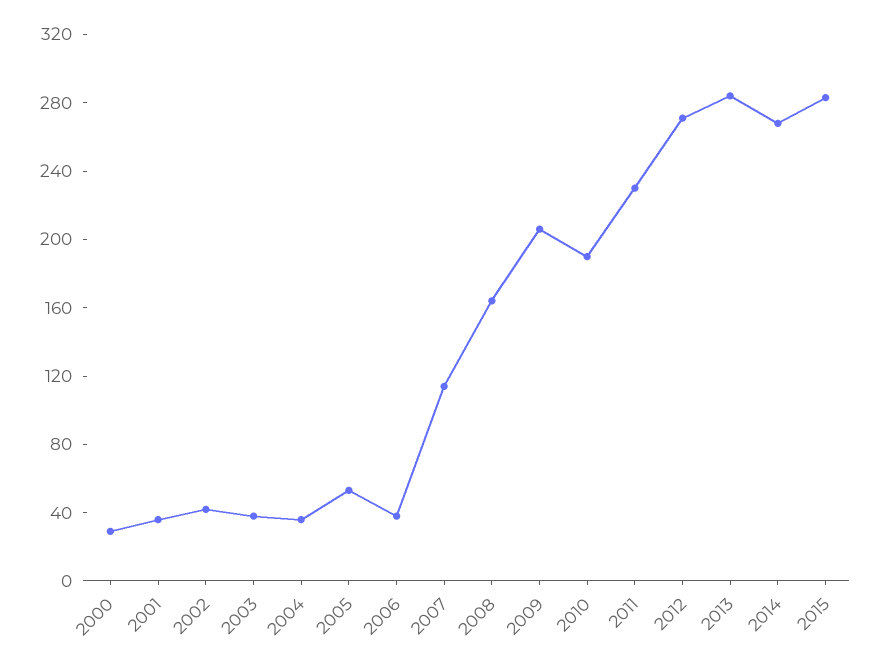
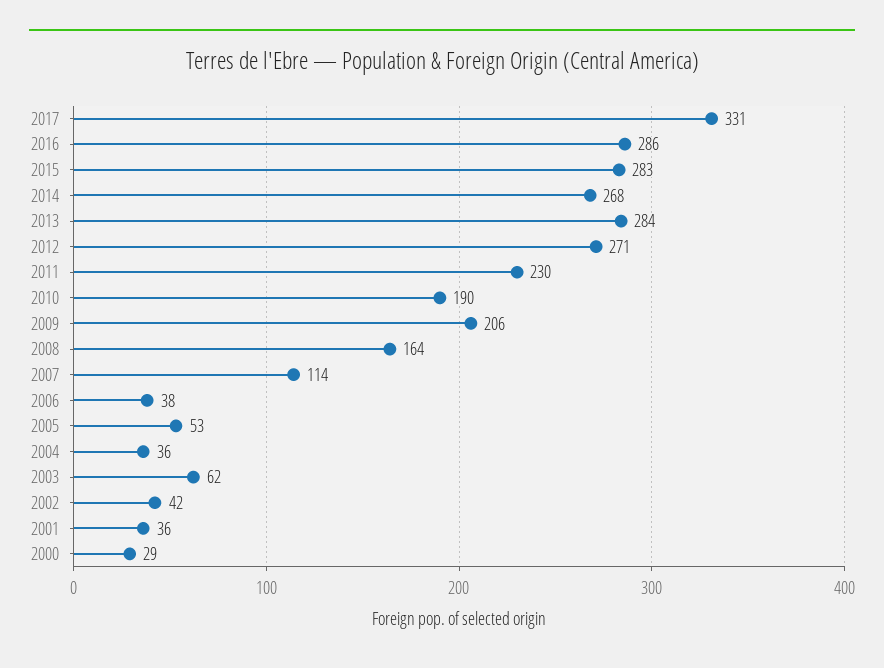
2003: 40 -> 62
2017: none -> 331
2016: none -> 286

